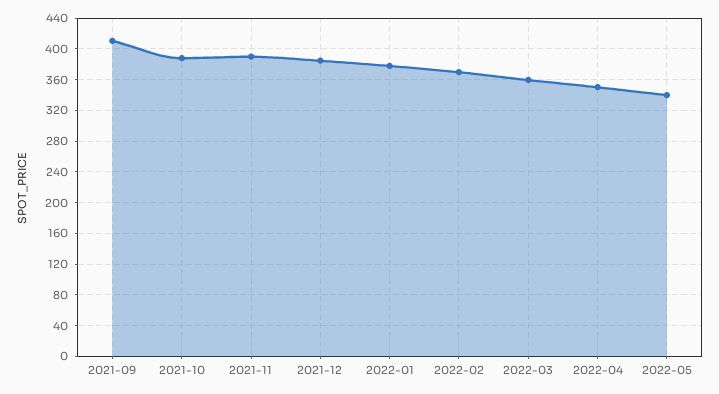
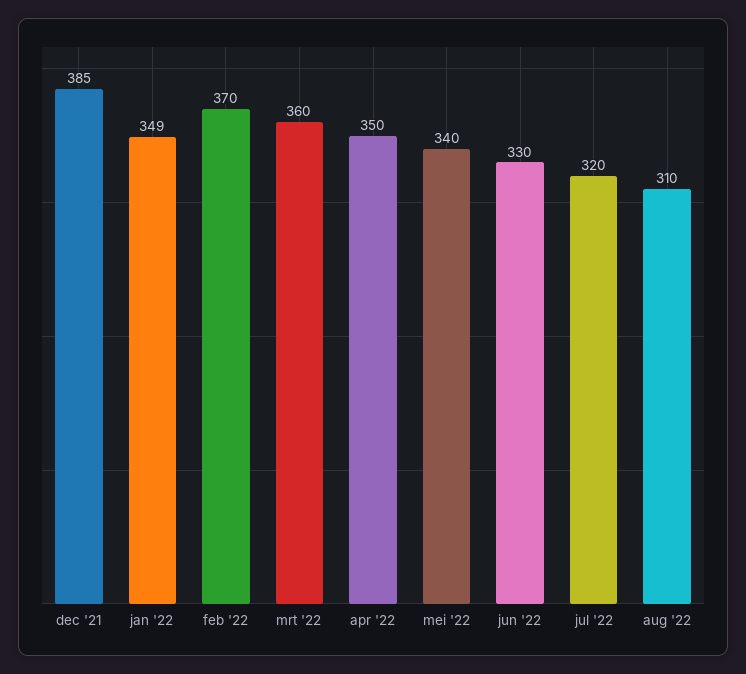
2021-09: 410 -> none
2021-10: 390 -> none
2021-11: 390 -> none
2022-01: 380 -> 349
jun '22: none -> 330
jul '22: none -> 320
aug '22: none -> 310

